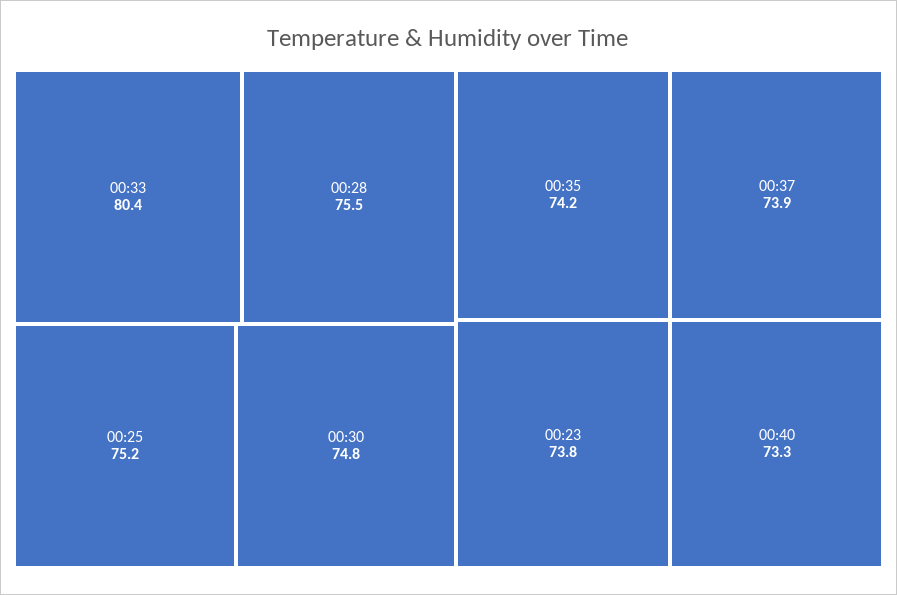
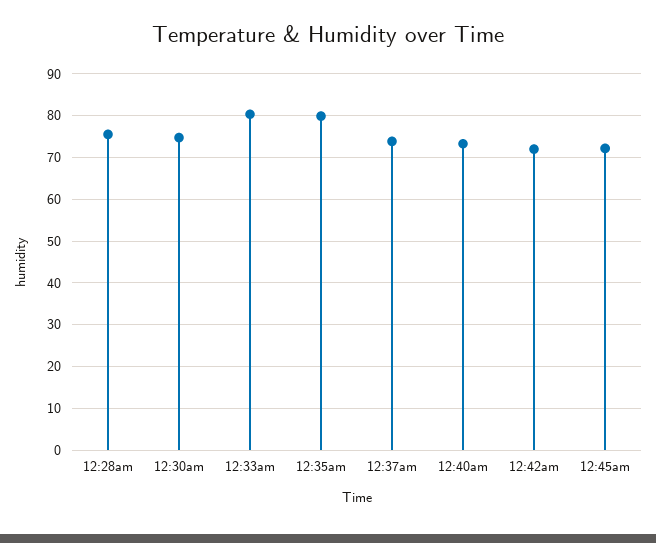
00:25: 75.2 -> none
00:35: 74.2 -> 80
00:23: 73.8 -> none
12:42am: none -> 72
12:45am: none -> 72

